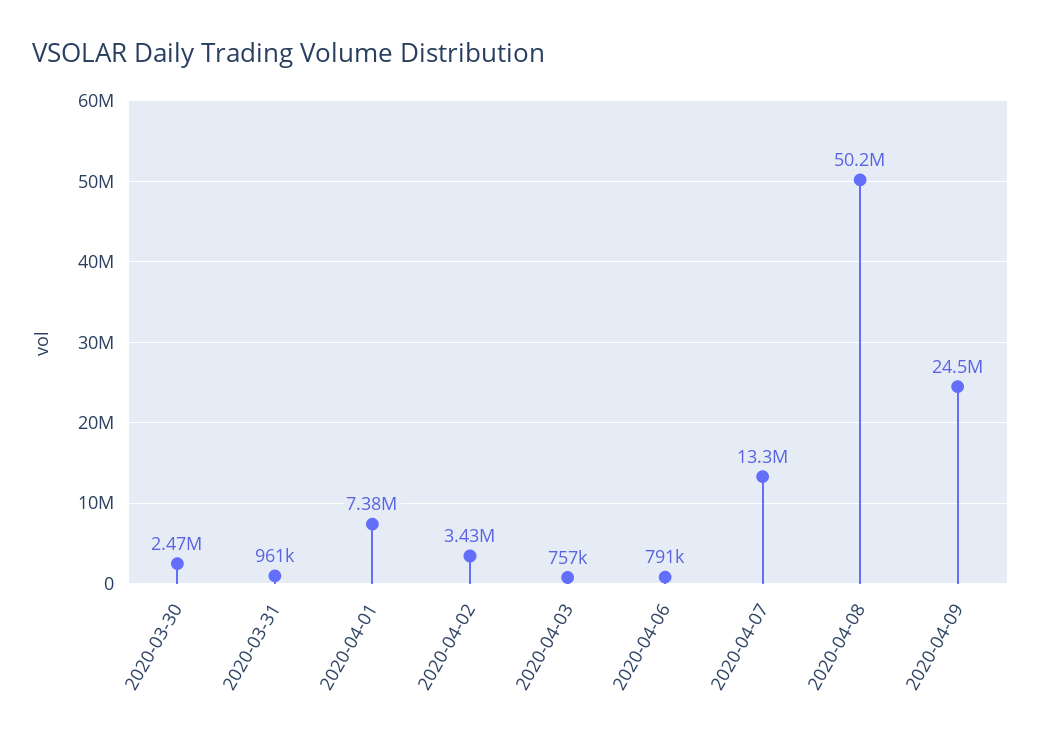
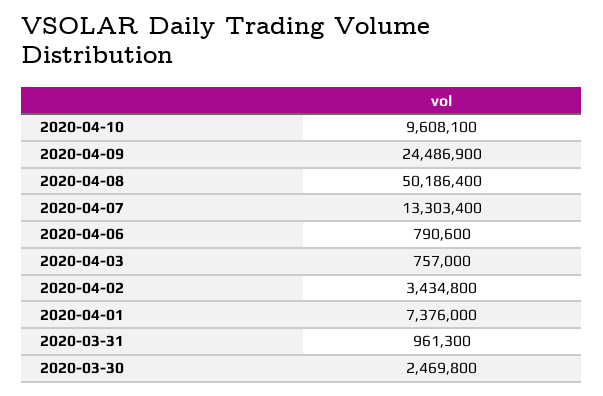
2020-04-10: none -> 9608100

